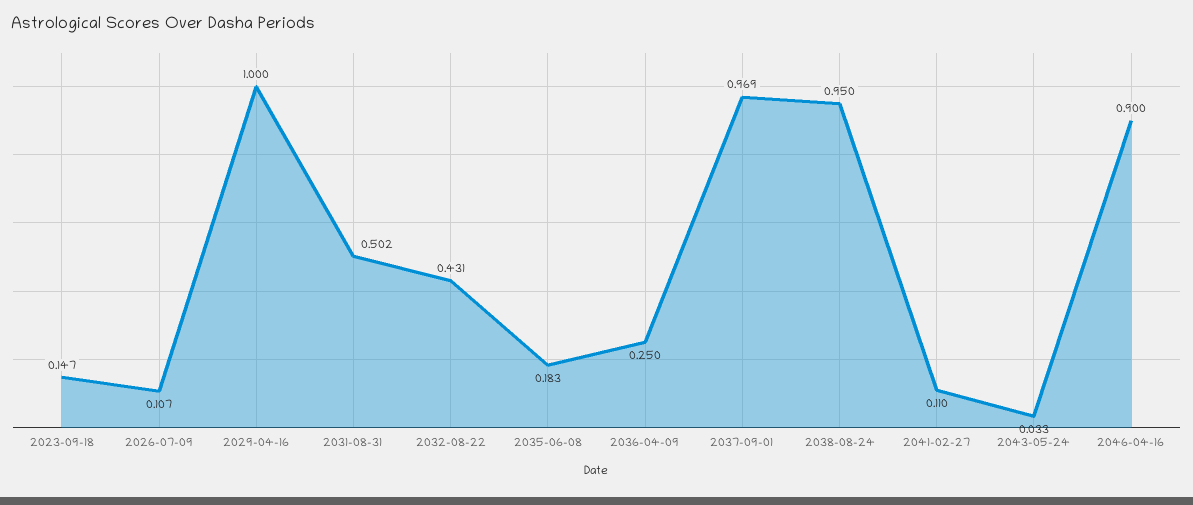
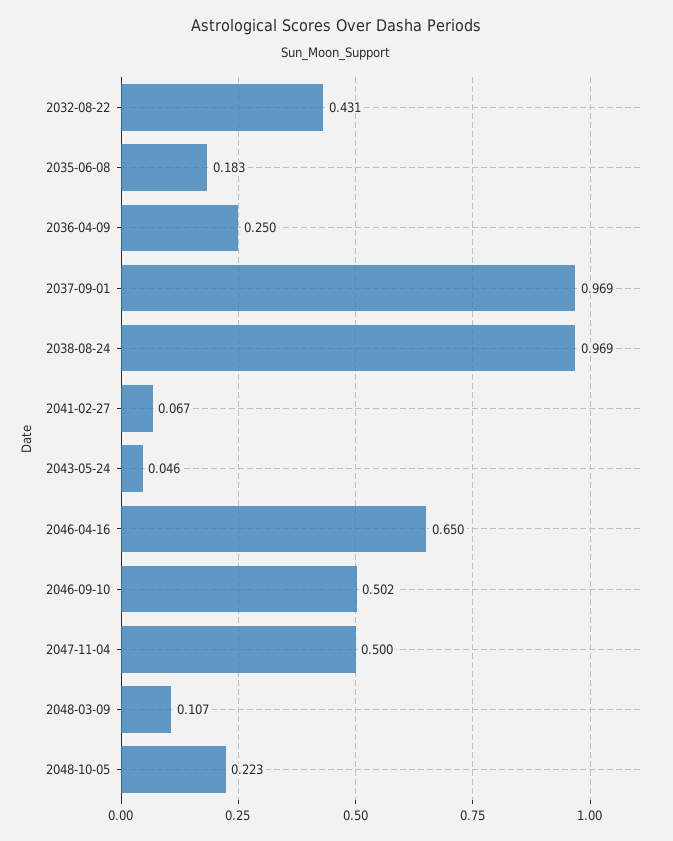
2023-09-18: 0.147 -> none
2026-07-09: 0.107 -> none
2029-04-16: 1 -> none
2031-08-31: 0.502 -> none
2038-08-24: 0.95 -> 0.969
2041-02-27: 0.11 -> 0.067
2043-05-24: 0.033 -> 0.046
2046-04-16: 0.9 -> 0.65
2046-09-10: none -> 0.502
2047-11-04: none -> 0.5
2048-03-09: none -> 0.107
2048-10-05: none -> 0.223

